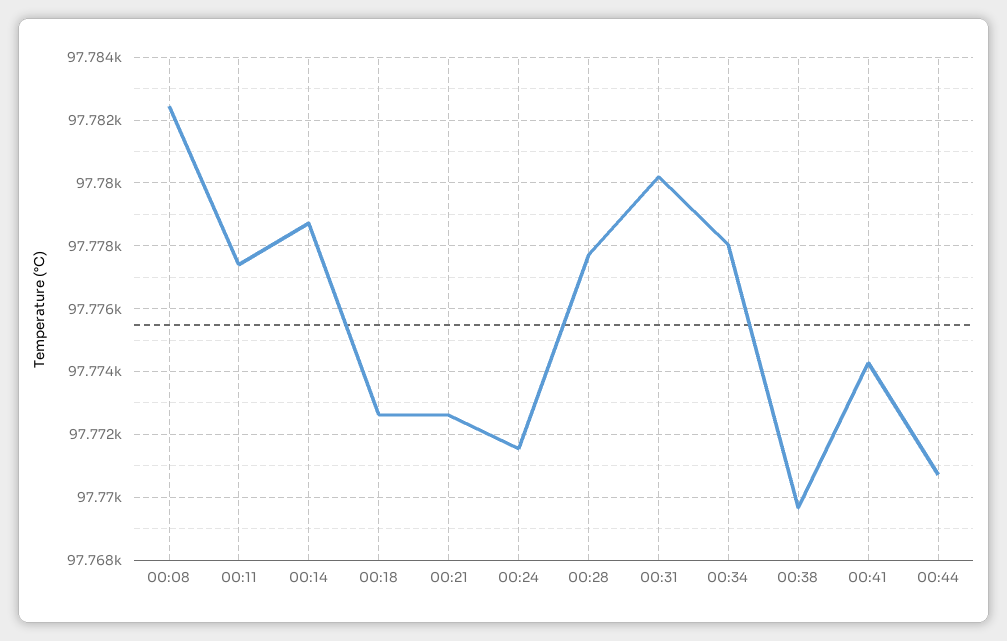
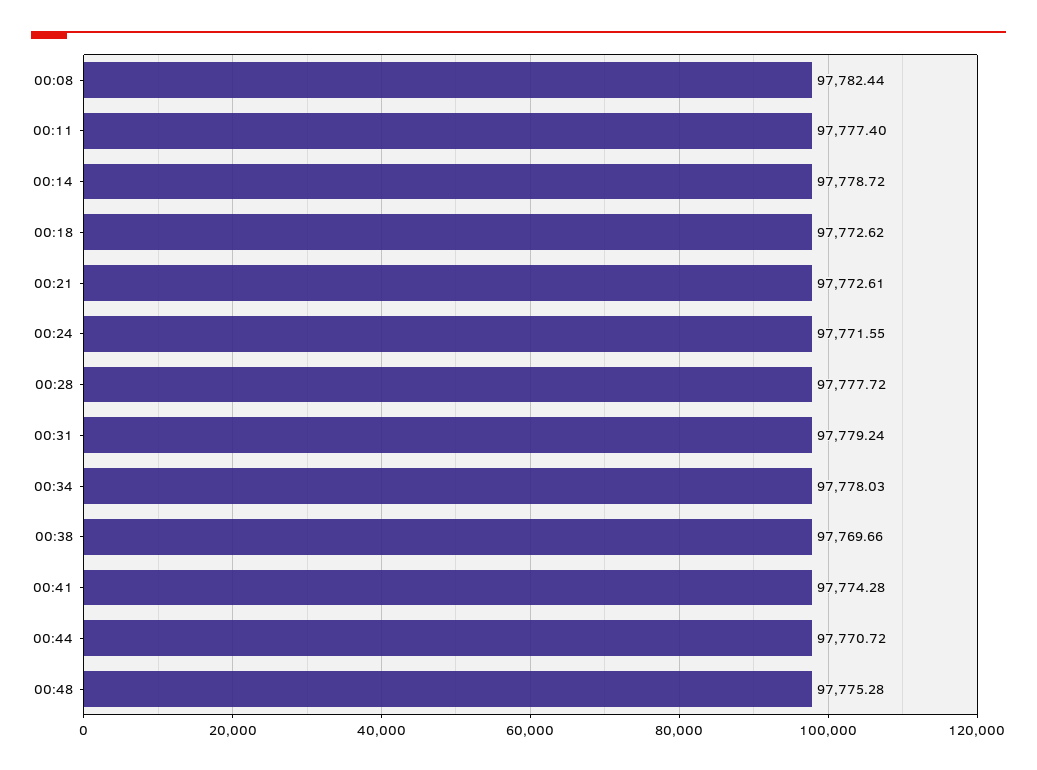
00:31: 97780.2 -> 97779.24
00:48: none -> 97775.28

